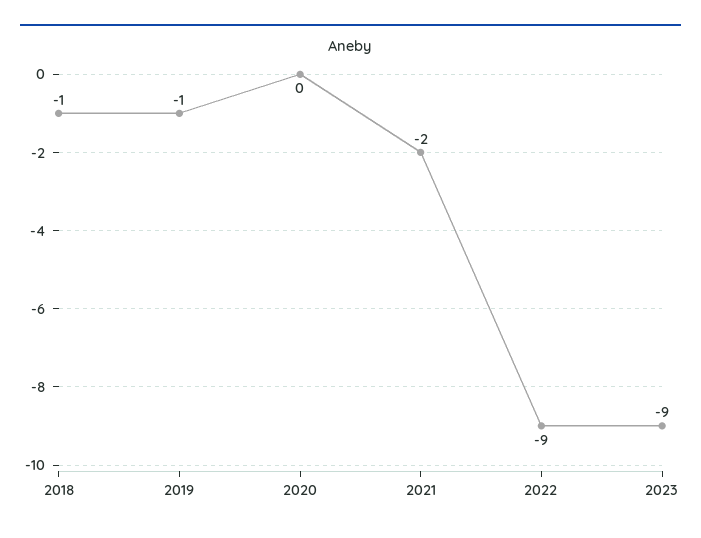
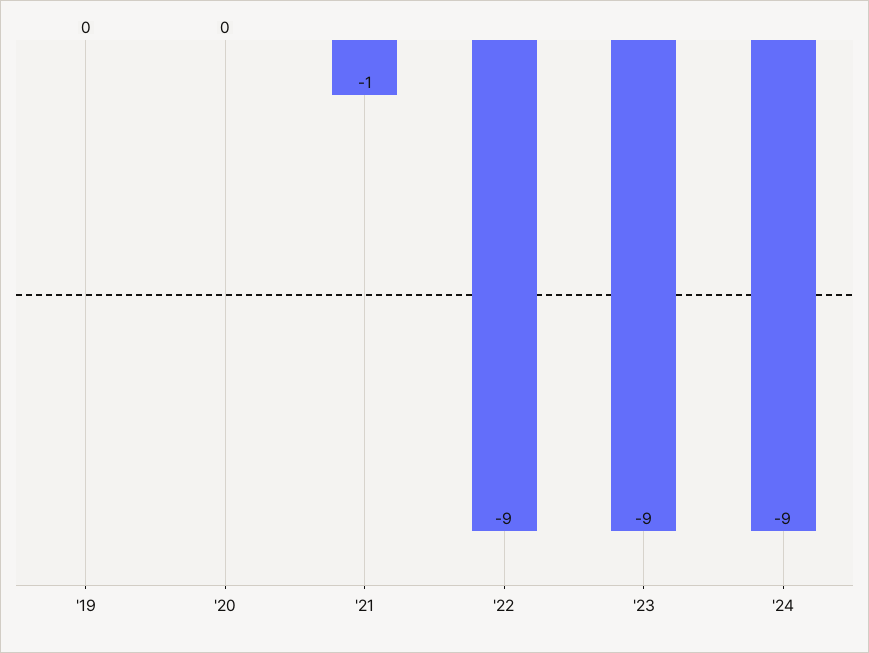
2018: -1 -> none
2019: -1 -> 0
2021: -2 -> -1
'24: none -> -9

